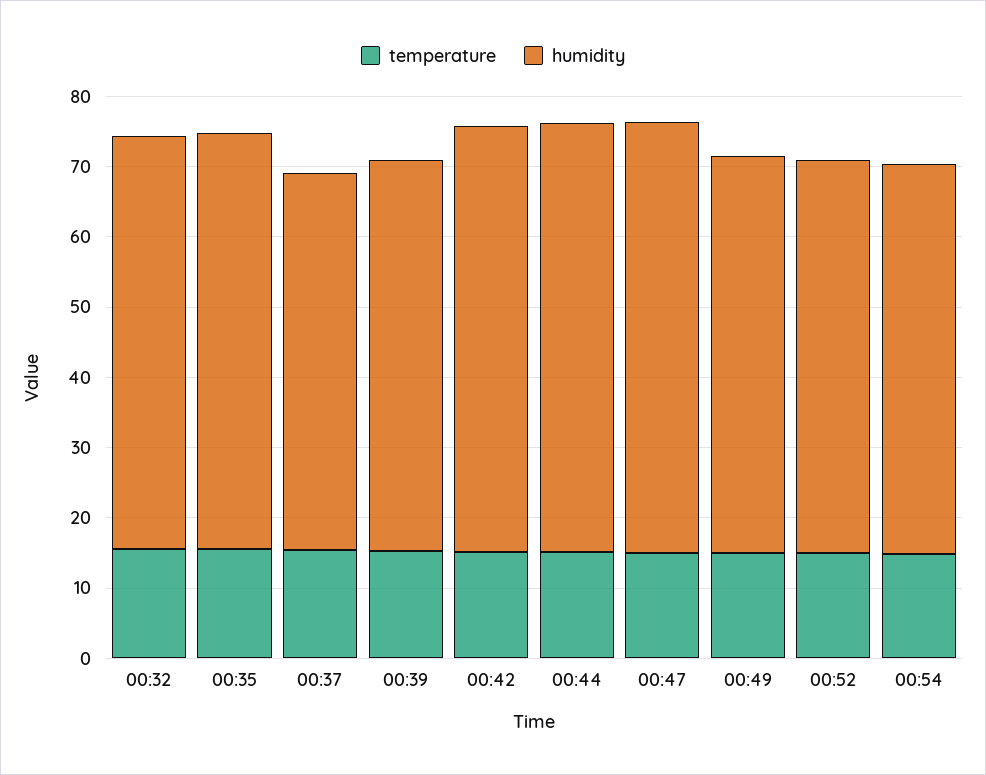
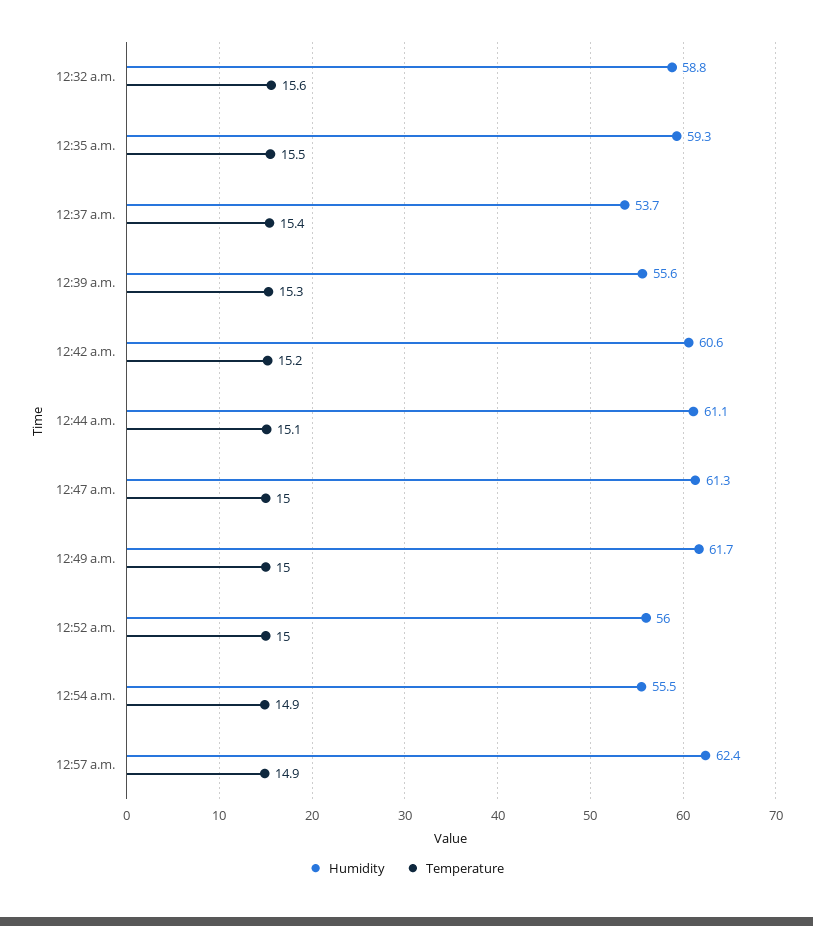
humidity, 00:49: 56 -> 61.7
humidity, 12:57 a.m.: none -> 62.4
temperature, 12:57 a.m.: none -> 14.9

